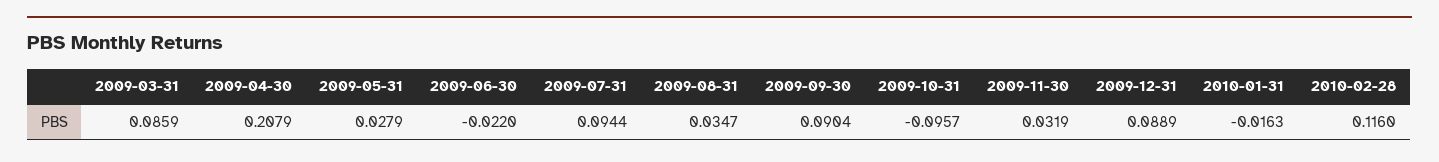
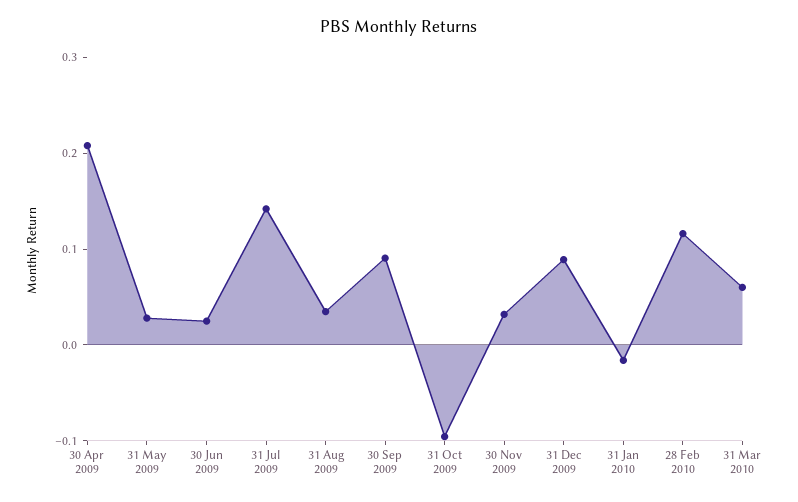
2009-03-31: 0.0859 -> none
2009-06-30: -0.022 -> 0.02
2009-07-31: 0.0944 -> 0.14
31 Mar 2010: none -> 0.06

